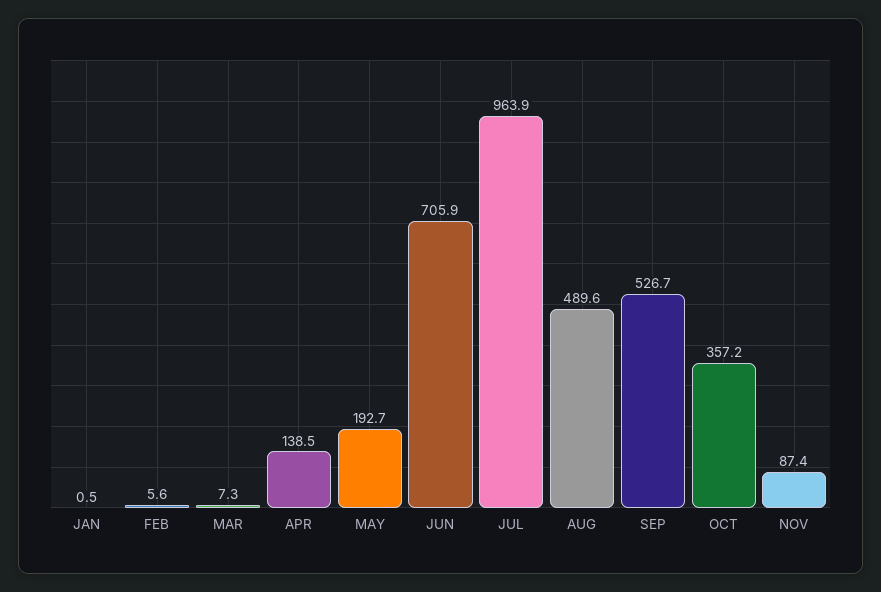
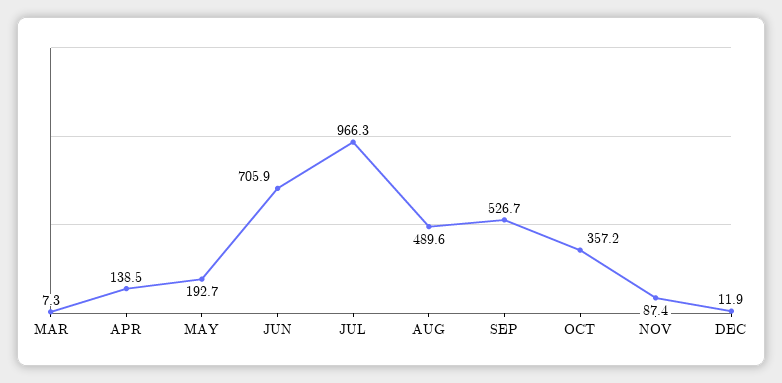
JAN: 0.5 -> none
FEB: 5.6 -> none
JUL: 963.9 -> 966.3
DEC: none -> 11.9

